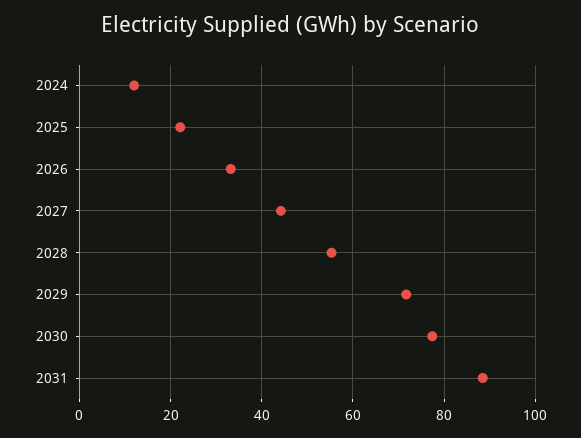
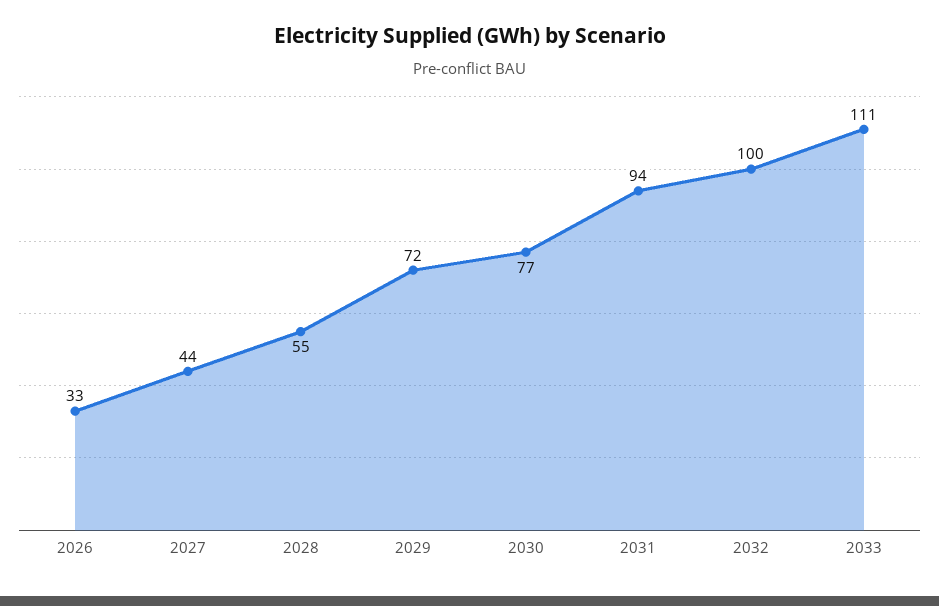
2024: 12 -> none
2025: 22 -> none
2031: 88 -> 94
2032: none -> 100
2033: none -> 111

